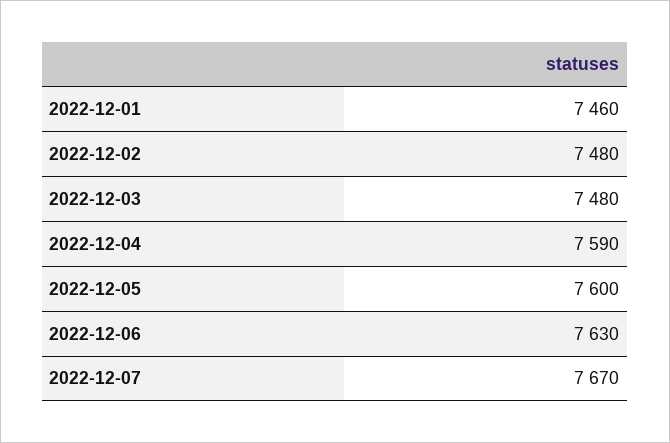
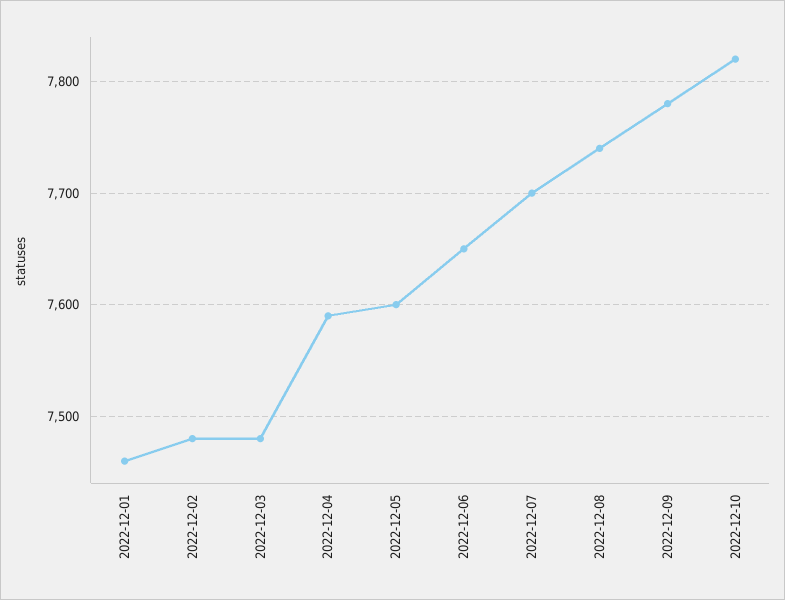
2022-12-06: 7630 -> 7650
2022-12-07: 7670 -> 7700
2022-12-08: none -> 7740
2022-12-09: none -> 7780
2022-12-10: none -> 7820

